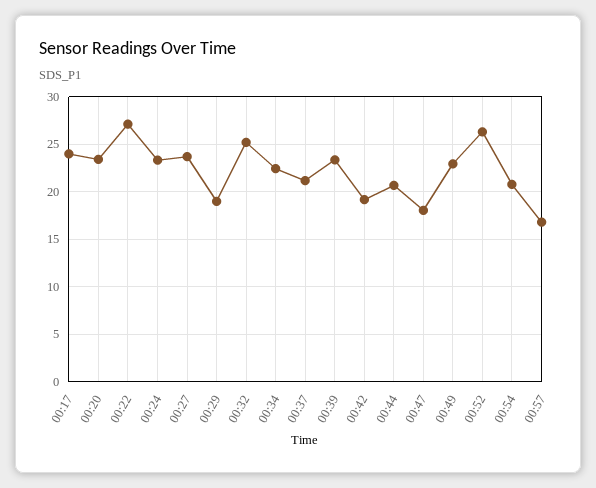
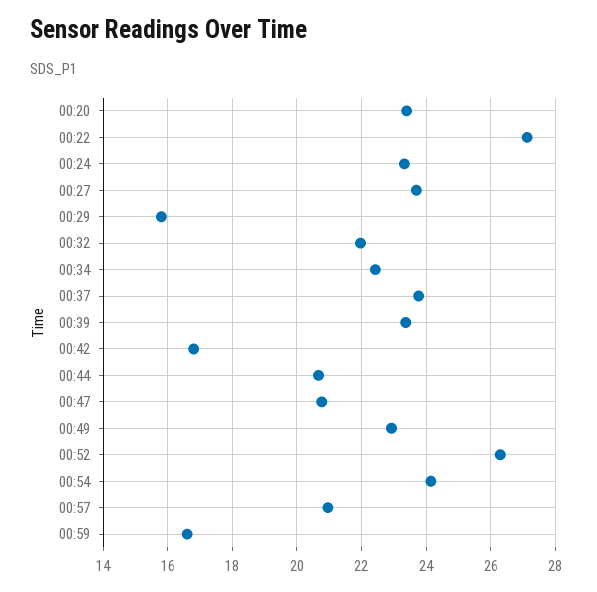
00:17: 24 -> none
00:29: 19 -> 15.8
00:32: 25 -> 22
00:37: 21 -> 23.8
00:42: 19 -> 16.8
00:47: 18 -> 20.8
00:54: 21 -> 24.2
00:57: 17 -> 21
00:59: none -> 16.6

